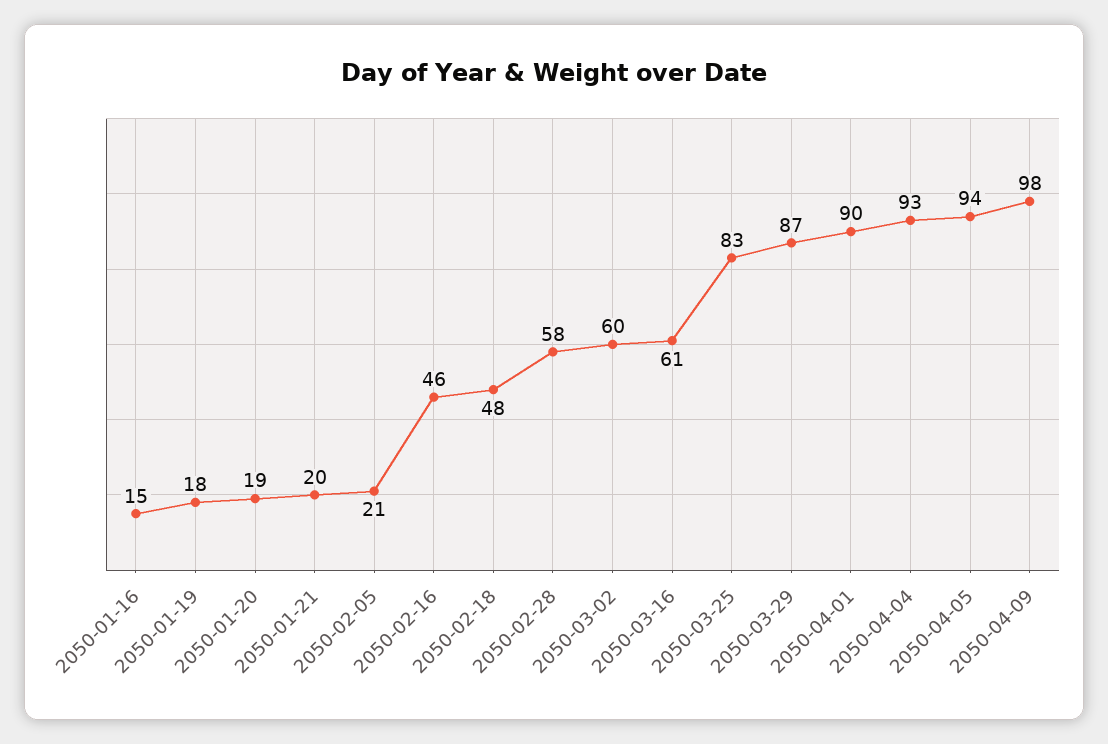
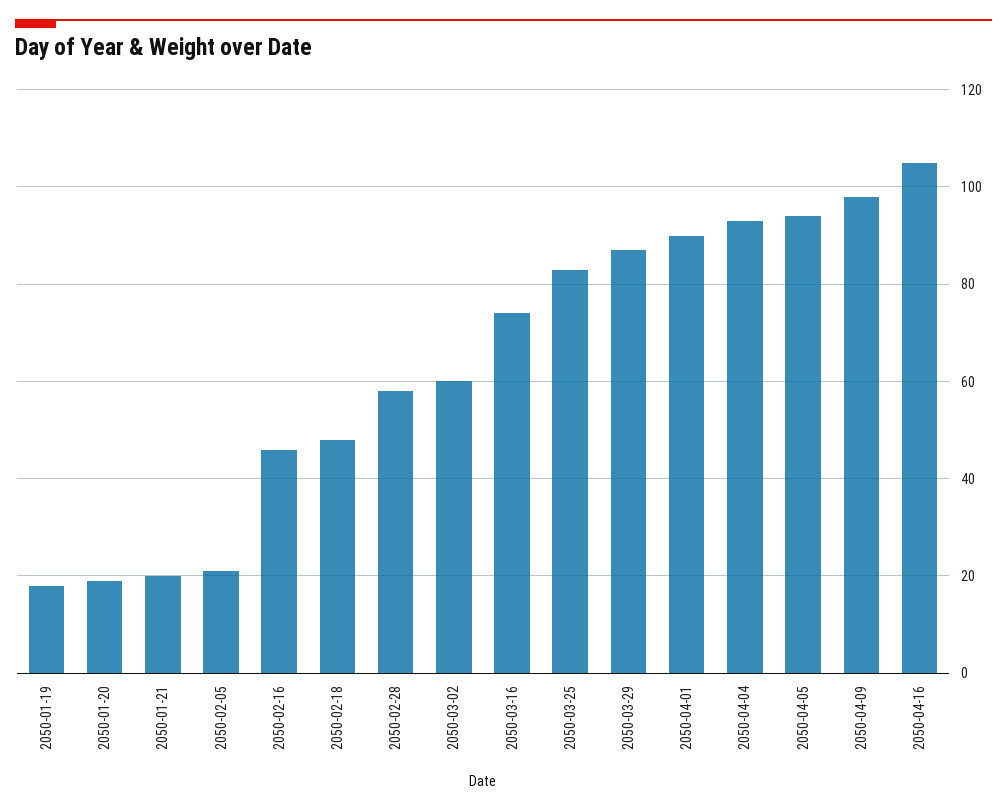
2050-01-16: 15 -> none
2050-03-16: 61 -> 75
2050-04-16: none -> 105

